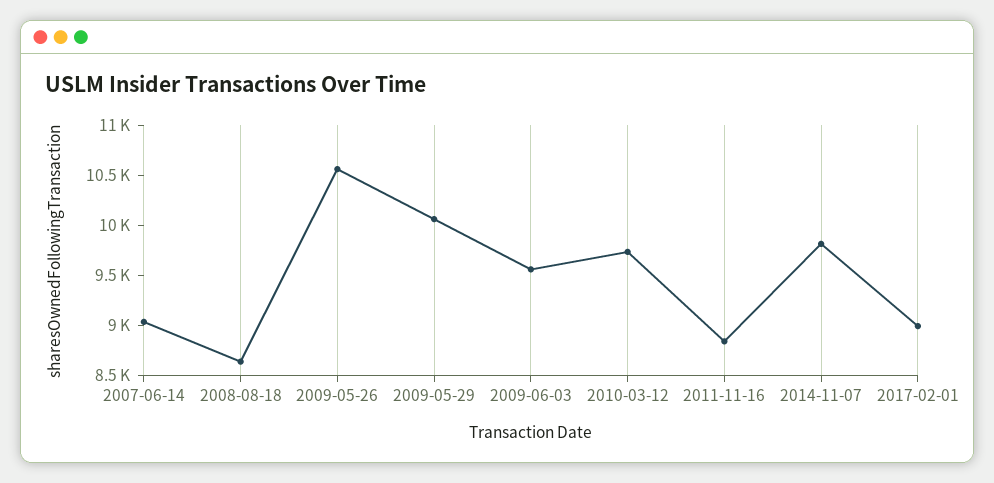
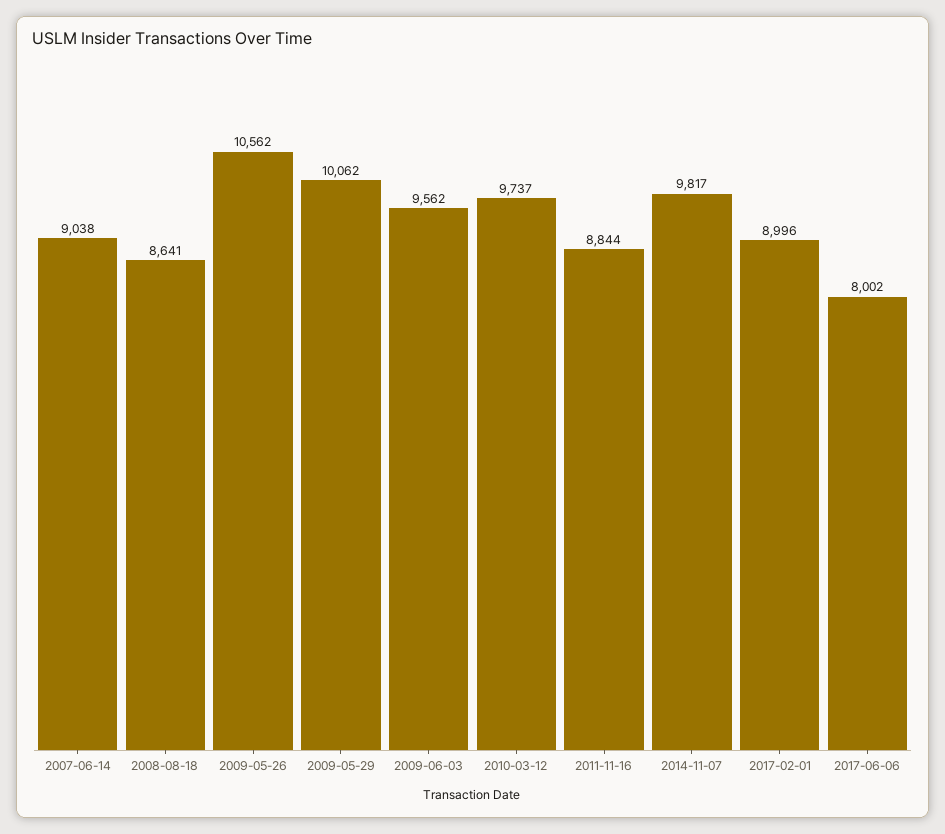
2017-06-06: none -> 8002

